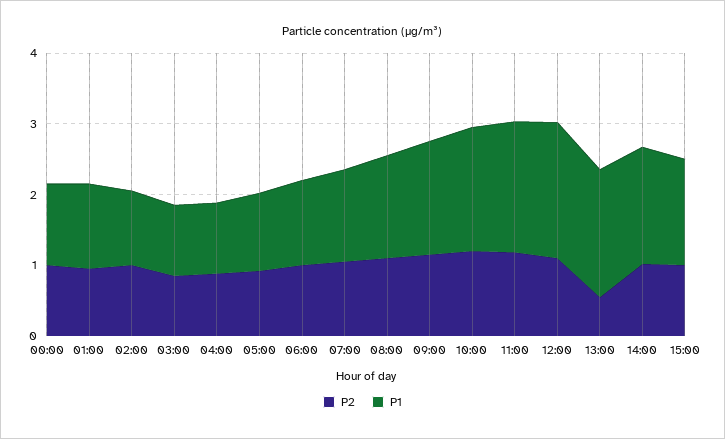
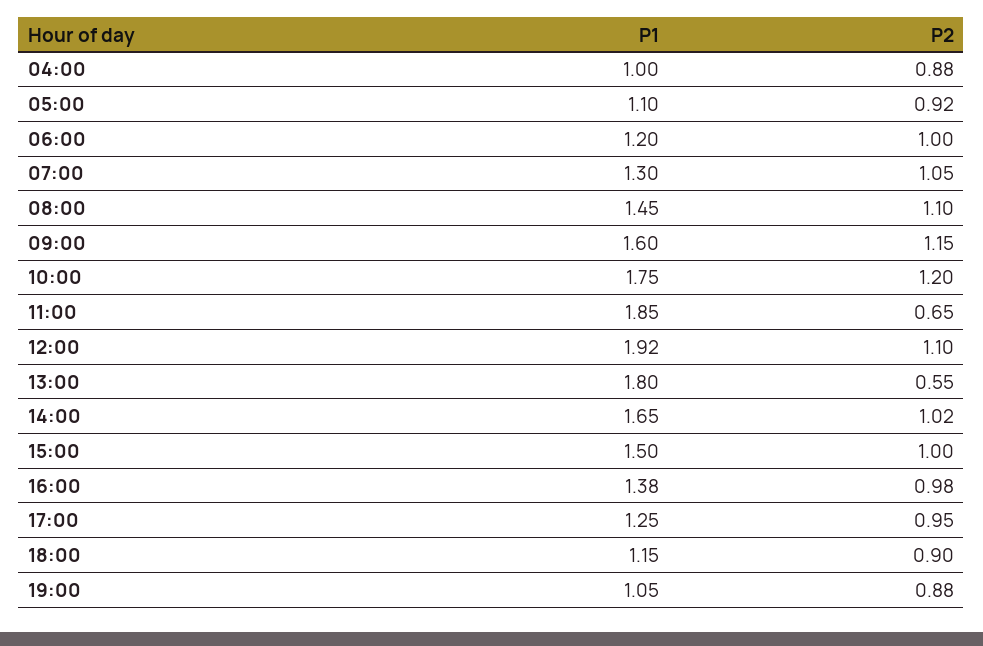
P2, 00:00: 1 -> none
P1, 00:00: 1.2 -> none
P2, 01:00: 1 -> none
P1, 01:00: 1.2 -> none
P2, 02:00: 1 -> none
P1, 02:00: 1 -> none
P2, 03:00: 0.8 -> none
P1, 03:00: 1 -> none
P2, 11:00: 1.2 -> 0.65
P1, 16:00: none -> 1.38
P2, 16:00: none -> 0.98
P1, 17:00: none -> 1.25
P2, 17:00: none -> 0.95
P1, 18:00: none -> 1.15
P2, 18:00: none -> 0.9
P1, 19:00: none -> 1.05
P2, 19:00: none -> 0.88

